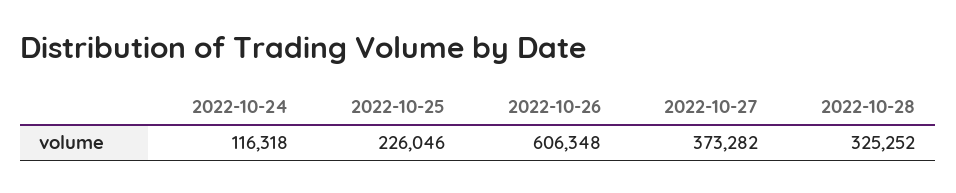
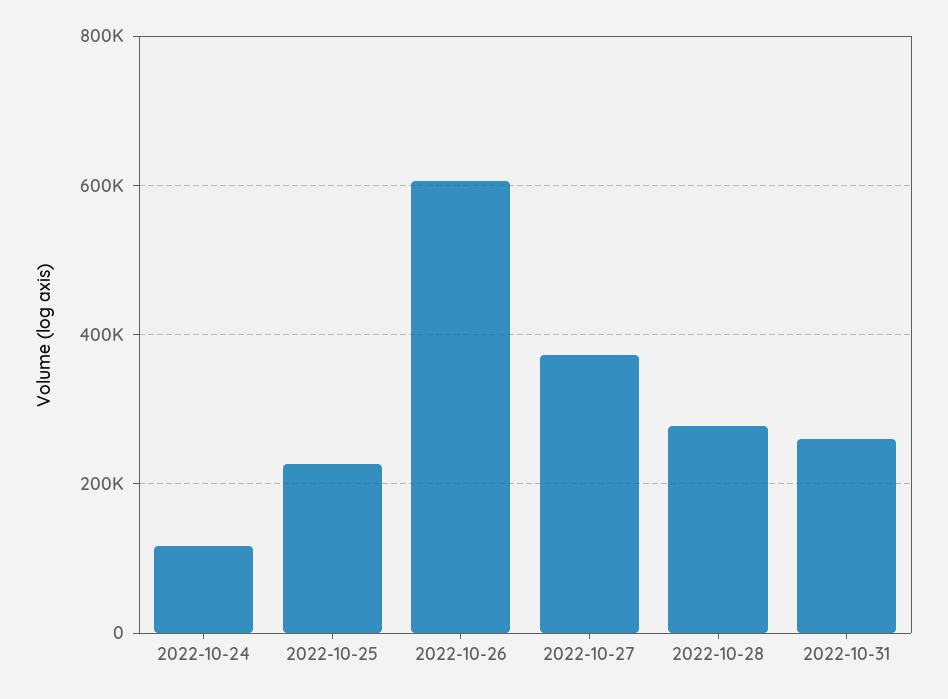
2022-10-28: 325252 -> 280000
2022-10-31: none -> 260000

